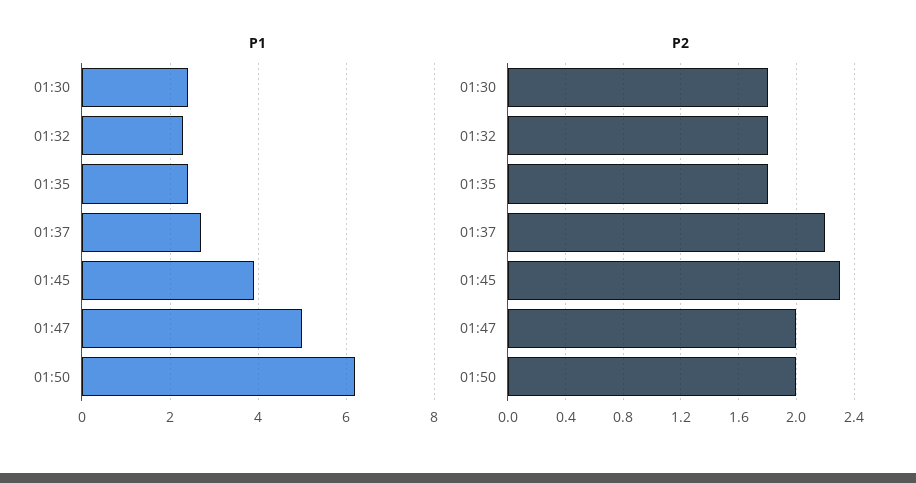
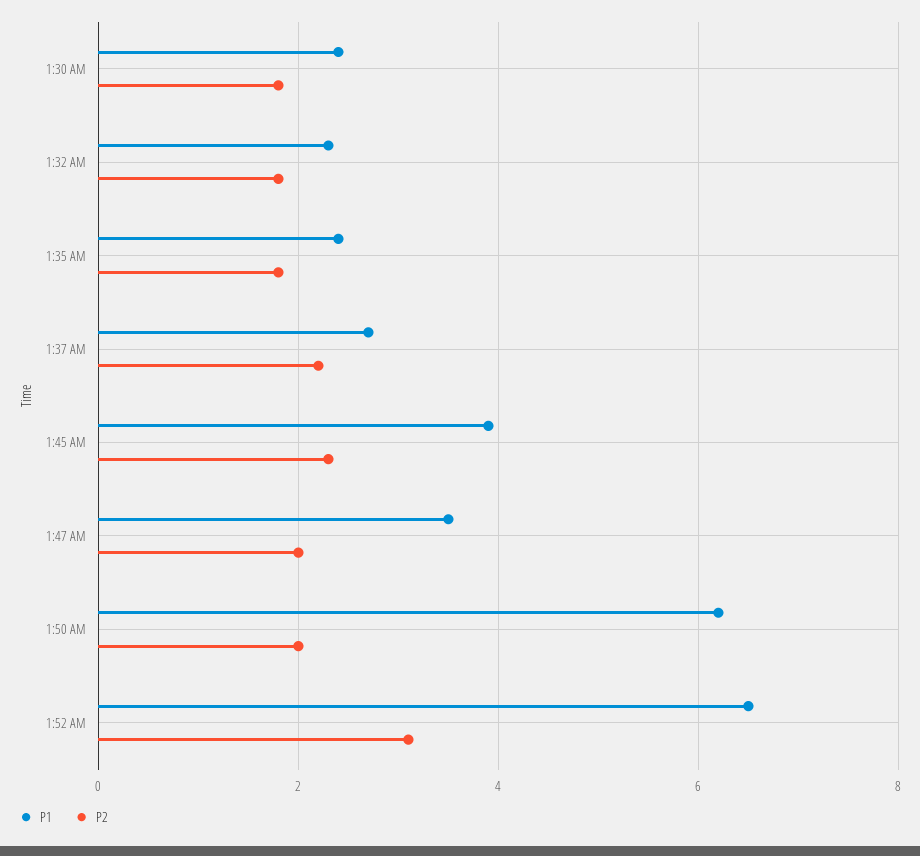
P1, 01:47: 5 -> 3.5
P1, 1:52 AM: none -> 6.5
P2, 1:52 AM: none -> 3

